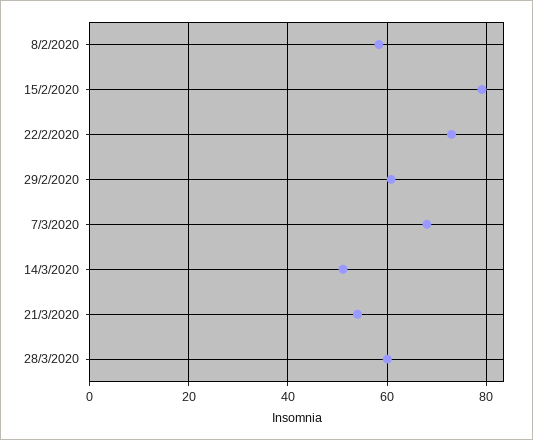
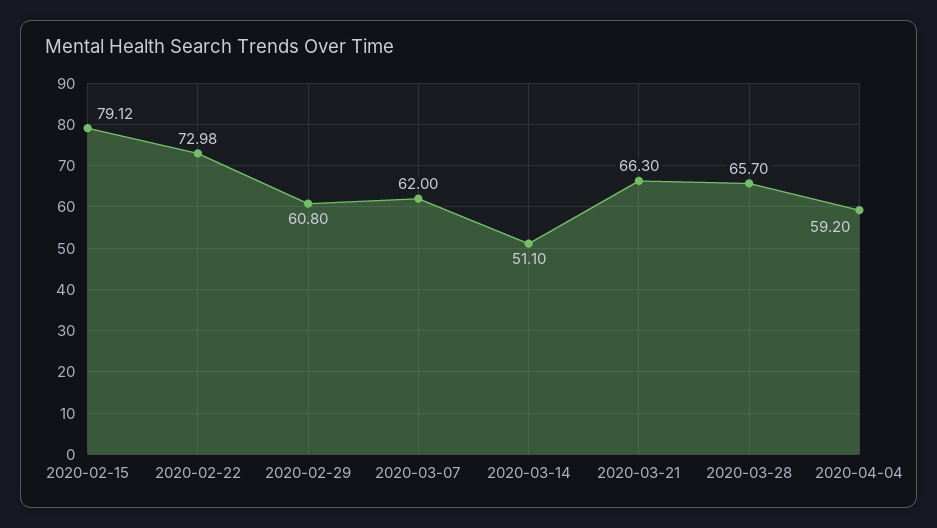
8/2/2020: 58 -> none
7/3/2020: 68 -> 62
21/3/2020: 54 -> 66.3
28/3/2020: 60 -> 65.7
2020-04-04: none -> 59.2

